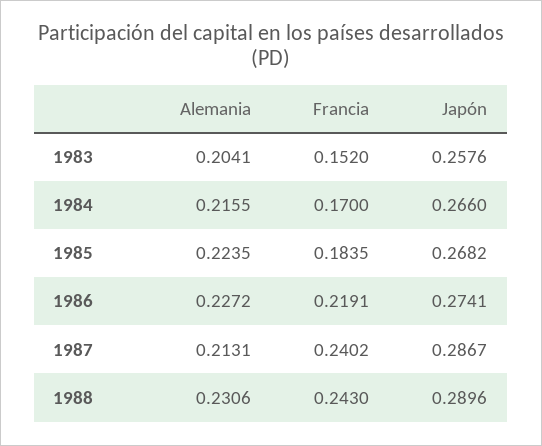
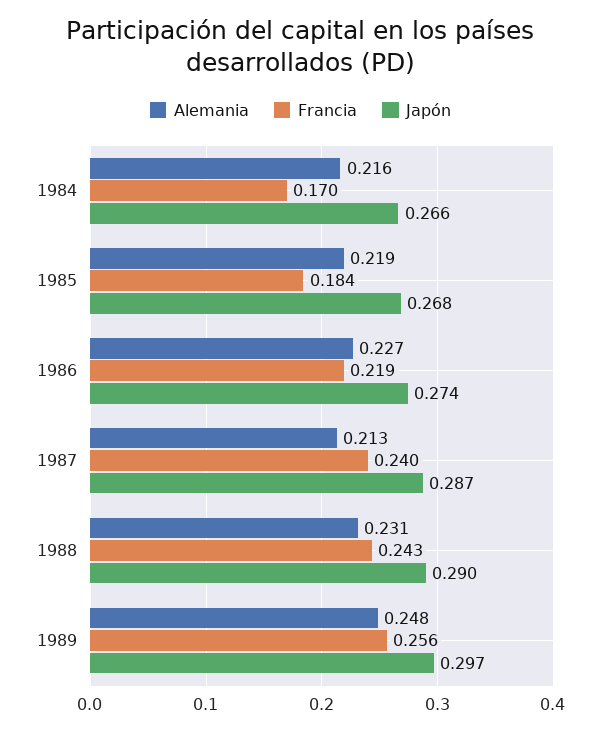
Alemania, 1983: 0.2041 -> none
Francia, 1983: 0.152 -> none
Japón, 1983: 0.2576 -> none
Alemania, 1985: 0.2235 -> 0.219
Alemania, 1989: none -> 0.248
Francia, 1989: none -> 0.256
Japón, 1989: none -> 0.297

